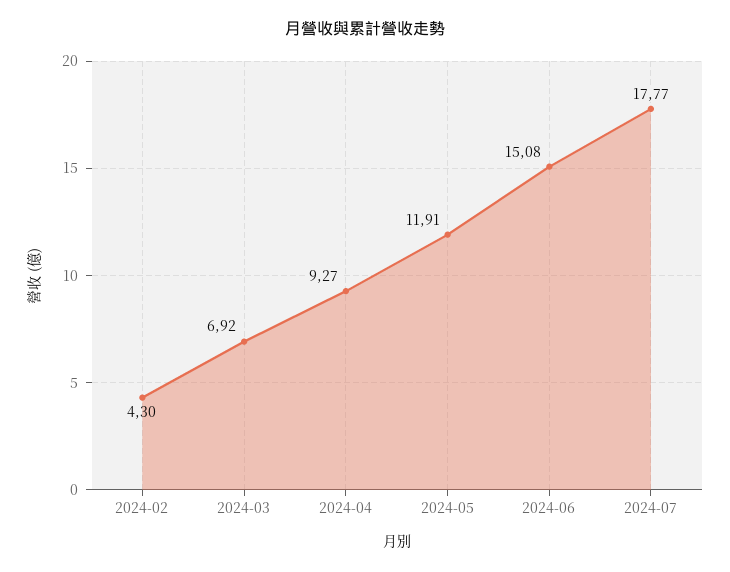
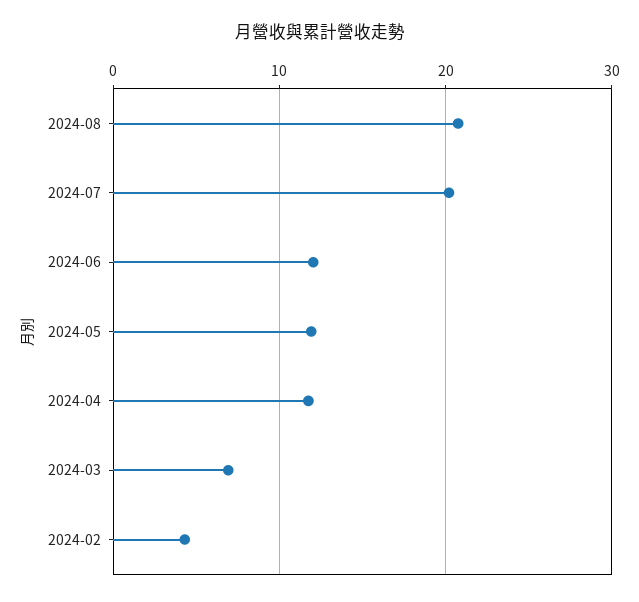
2024-04: 9.27 -> 12
2024-06: 15.08 -> 12
2024-07: 17.77 -> 20
2024-08: none -> 21

